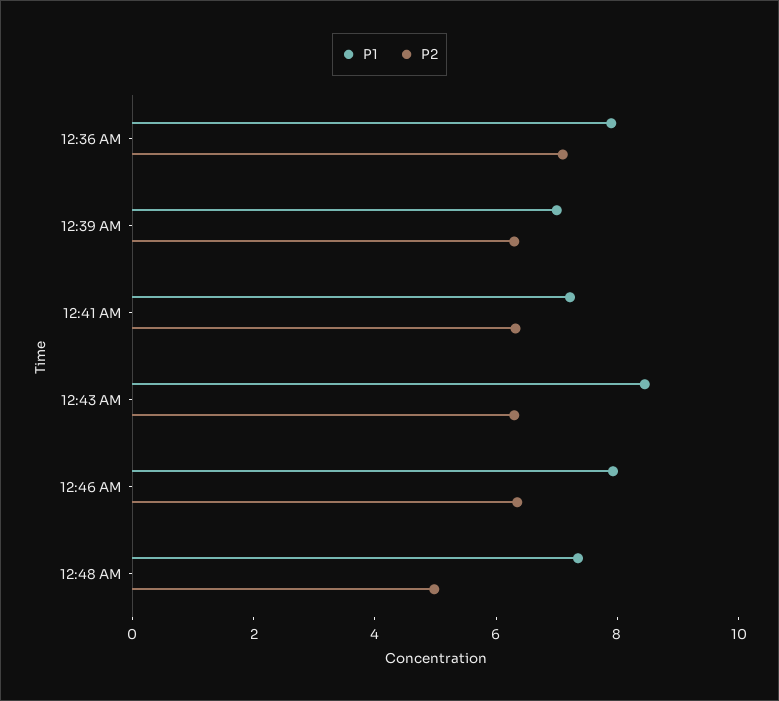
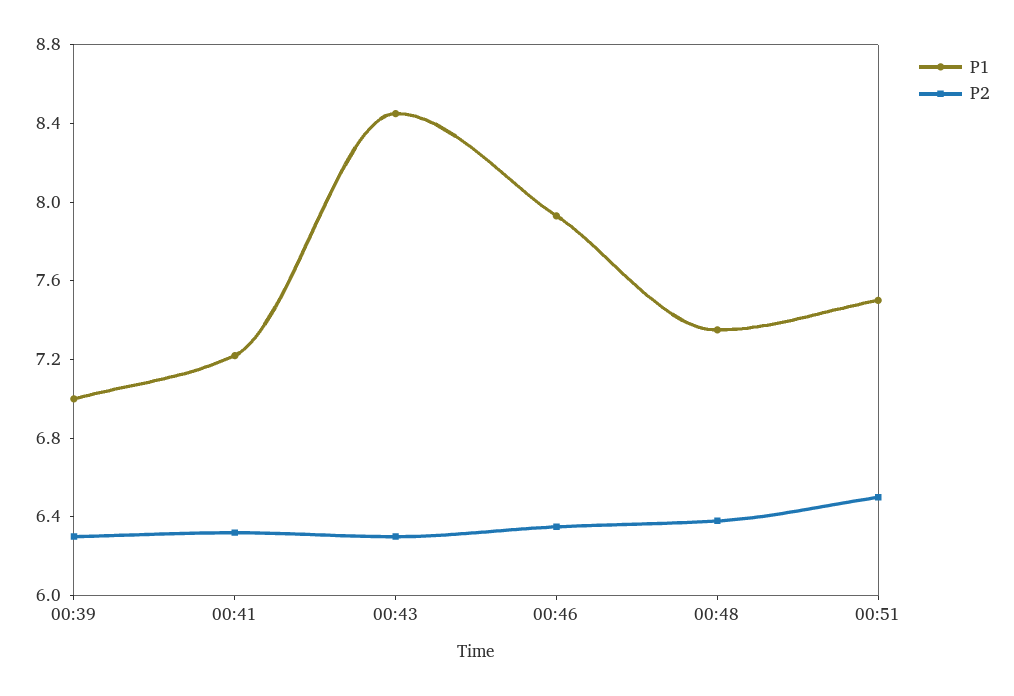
P1, 12:36 AM: 8 -> none
P2, 12:36 AM: 7 -> none
P2, 12:48 AM: 5 -> 6.4
P1, 00:51: none -> 7.5
P2, 00:51: none -> 6.5

